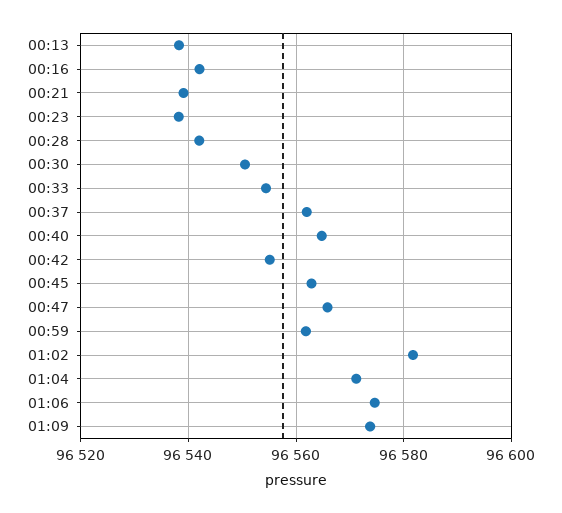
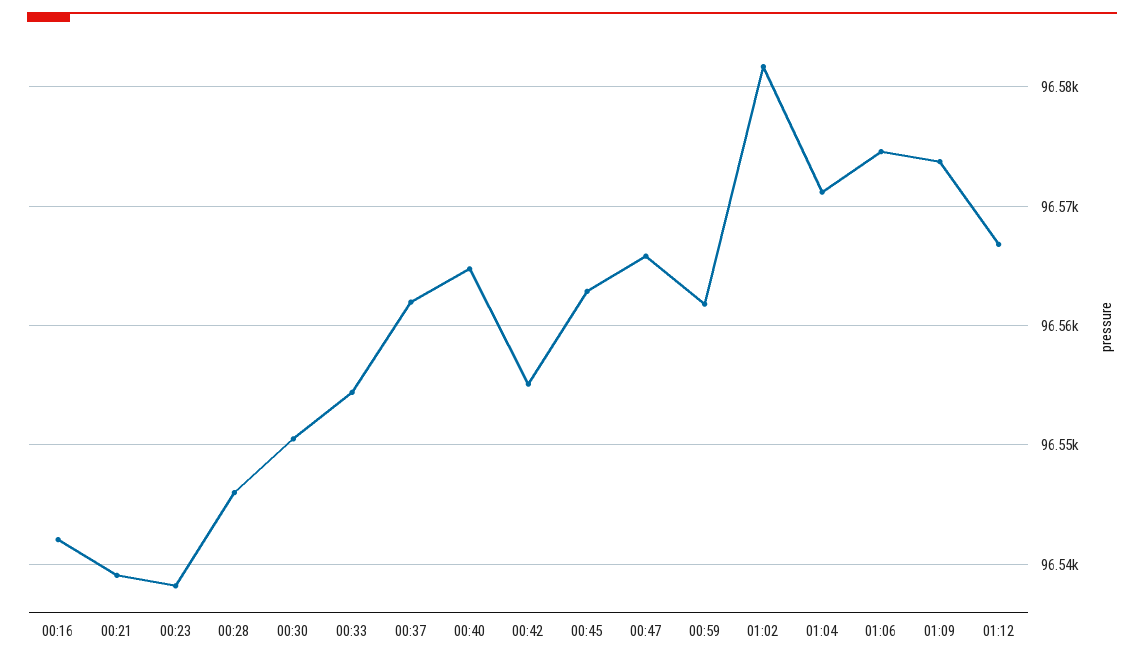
00:13: 96538 -> none
00:28: 96542 -> 96546
01:12: none -> 96567

